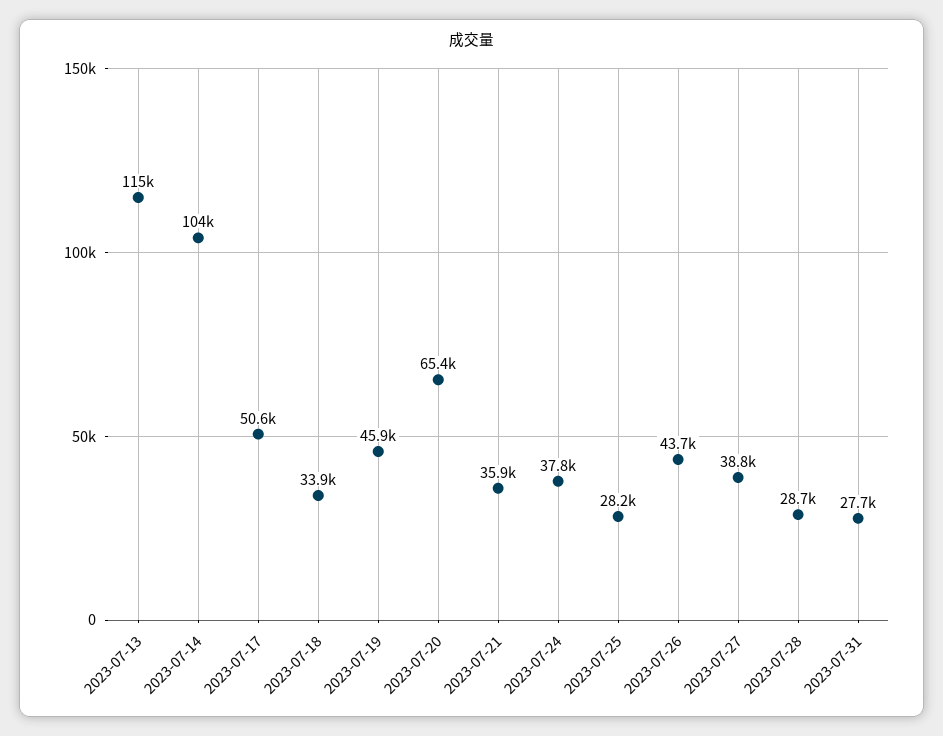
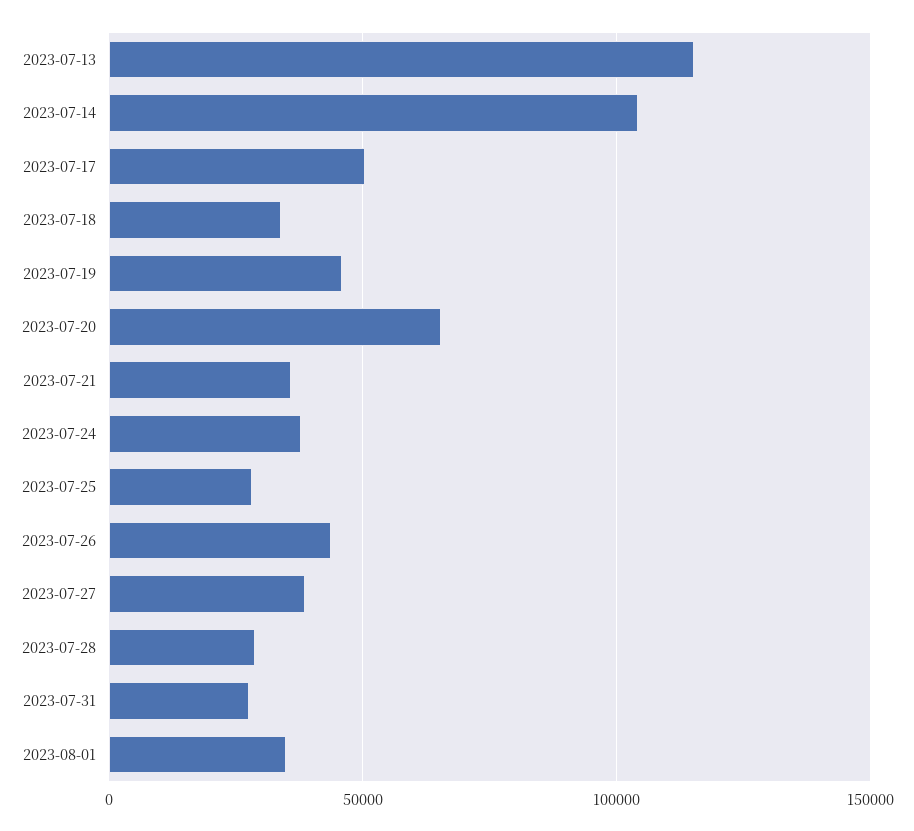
2023-08-01: none -> 35000

